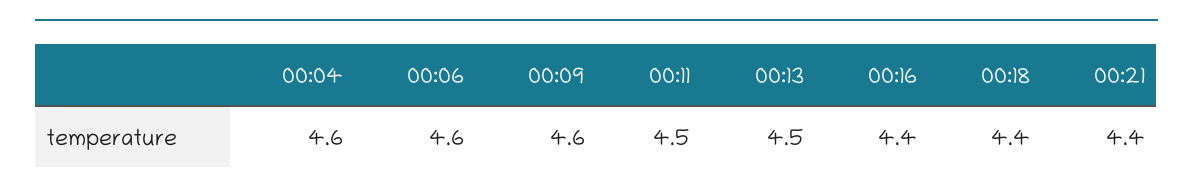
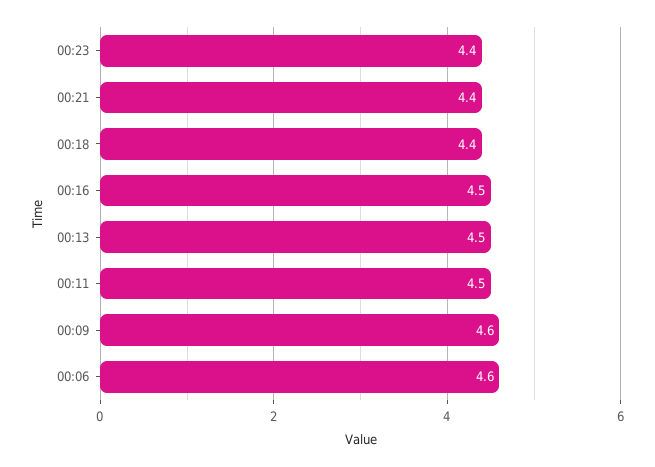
00:04: 4.6 -> none
00:16: 4.4 -> 4.5
00:23: none -> 4.4

